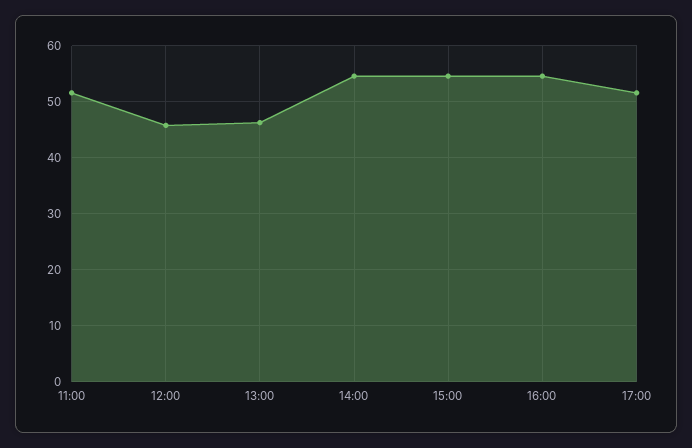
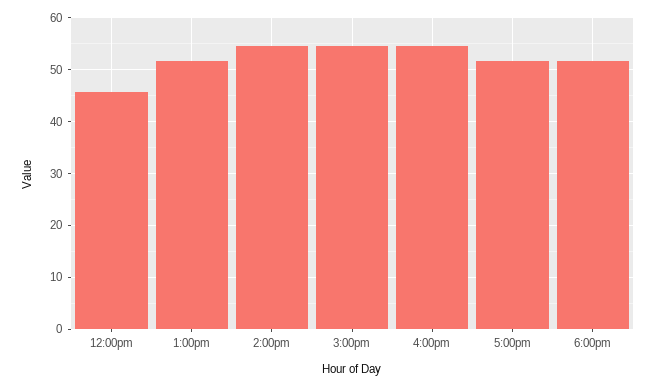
11:00: 52 -> none
13:00: 46 -> 52
6:00pm: none -> 52

